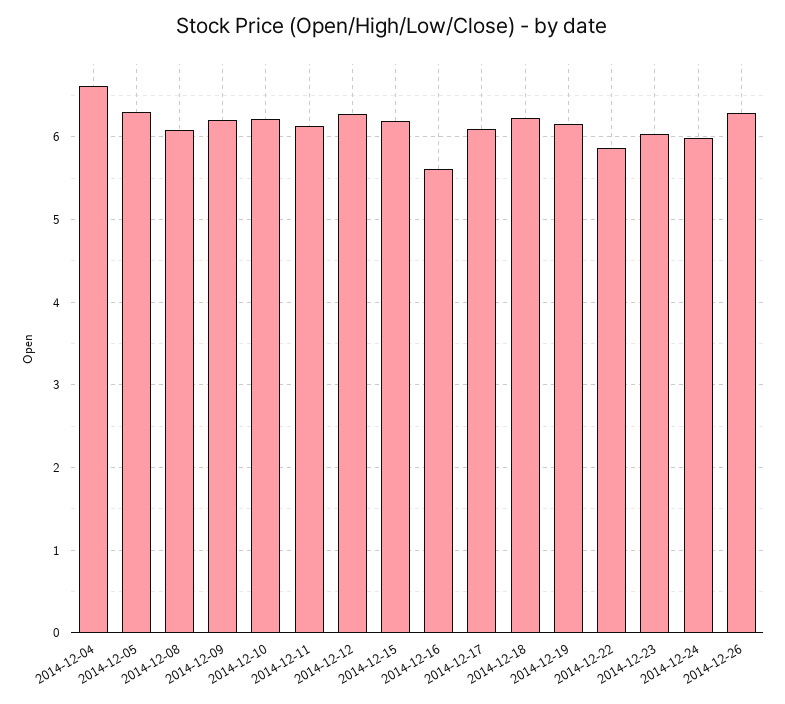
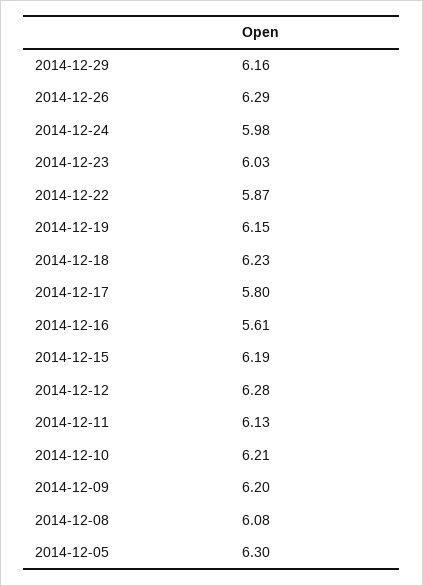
2014-12-04: 6.6 -> none
2014-12-17: 6.1 -> 5.8
2014-12-29: none -> 6.16

